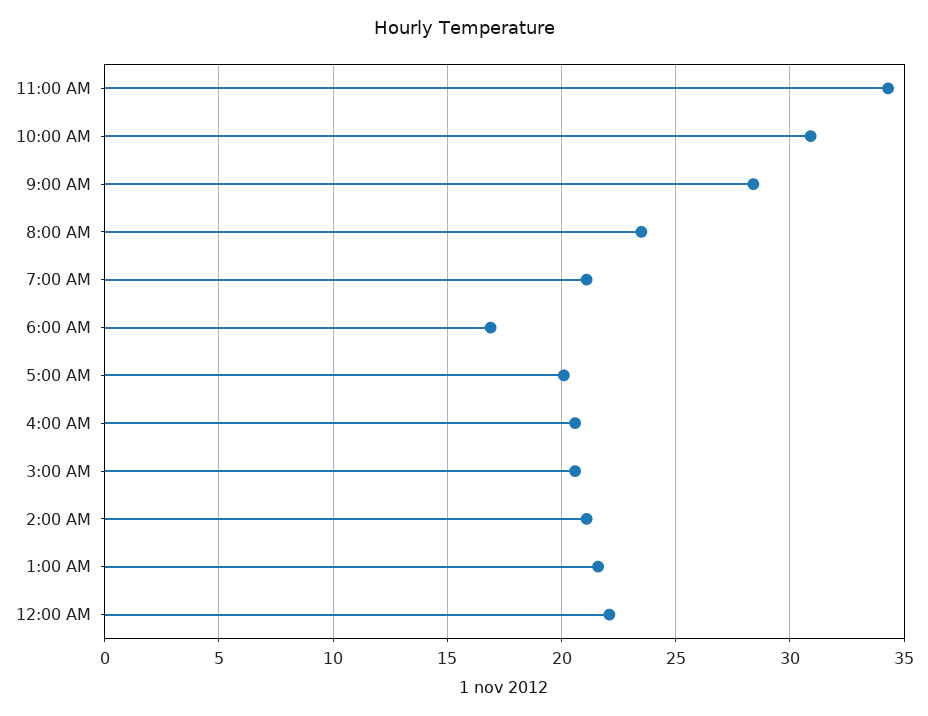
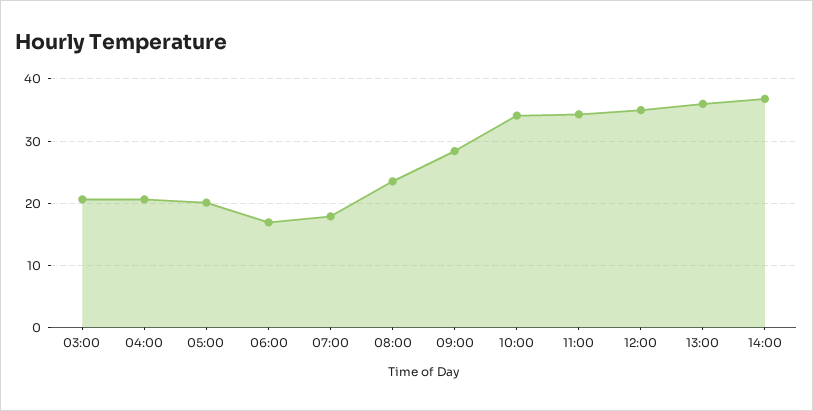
10:00 AM: 31 -> 34
7:00 AM: 21 -> 18
2:00 AM: 21 -> none
1:00 AM: 21.5 -> none
12:00 AM: 22 -> none
12:00: none -> 35
13:00: none -> 36
14:00: none -> 37

